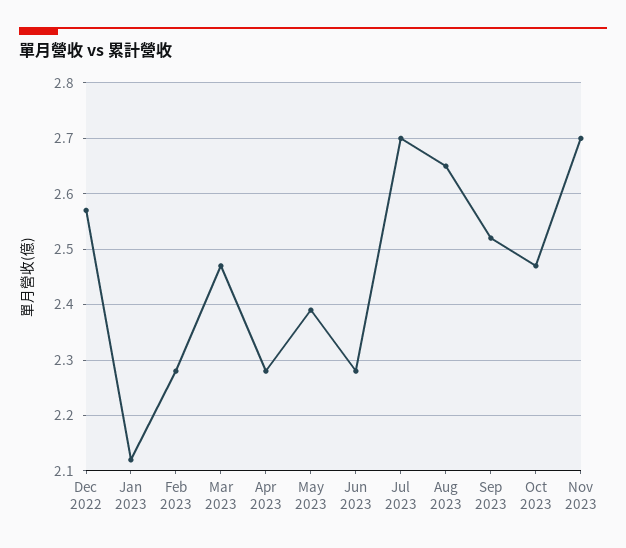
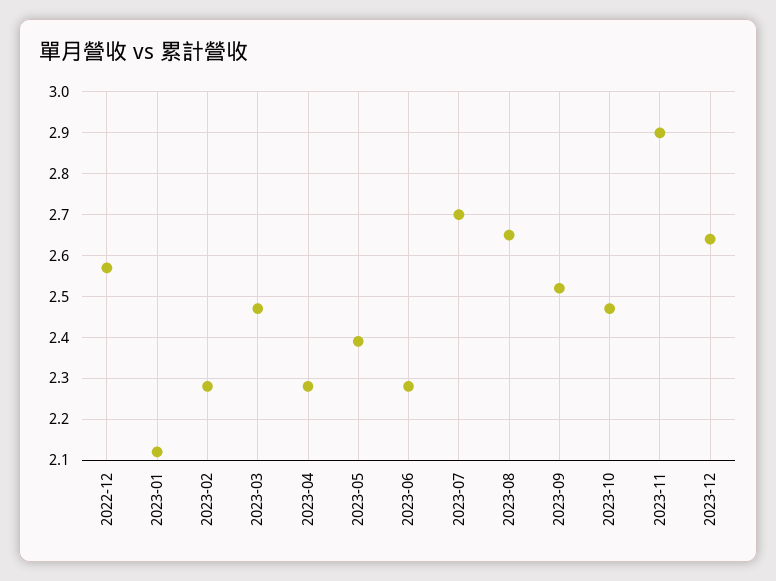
Nov 2023: 2.7 -> 2.9
2023-12: none -> 2.65

